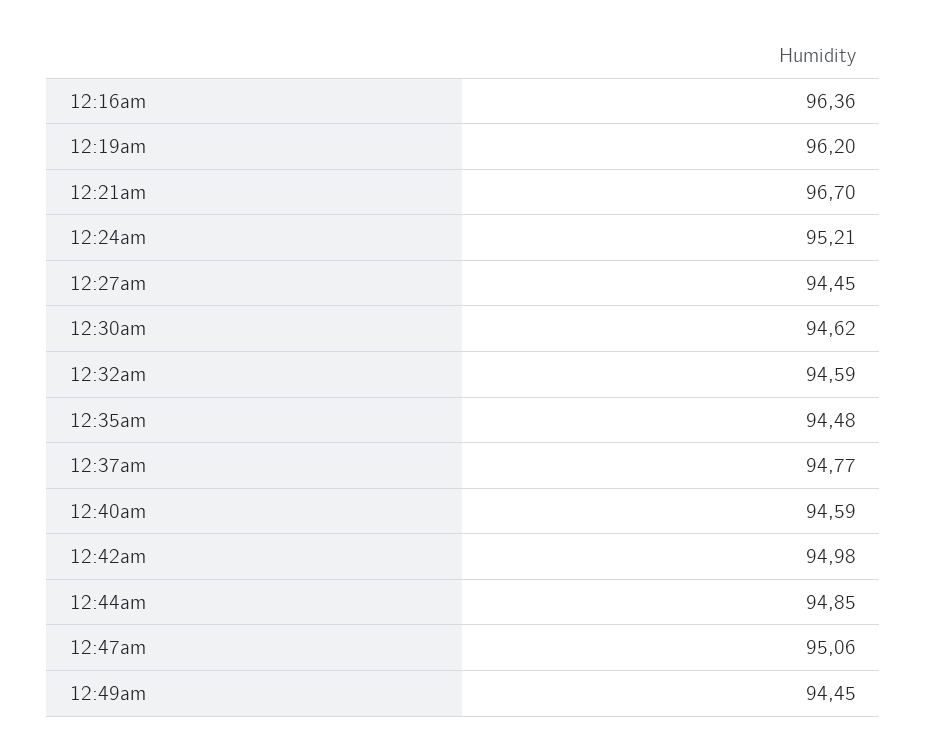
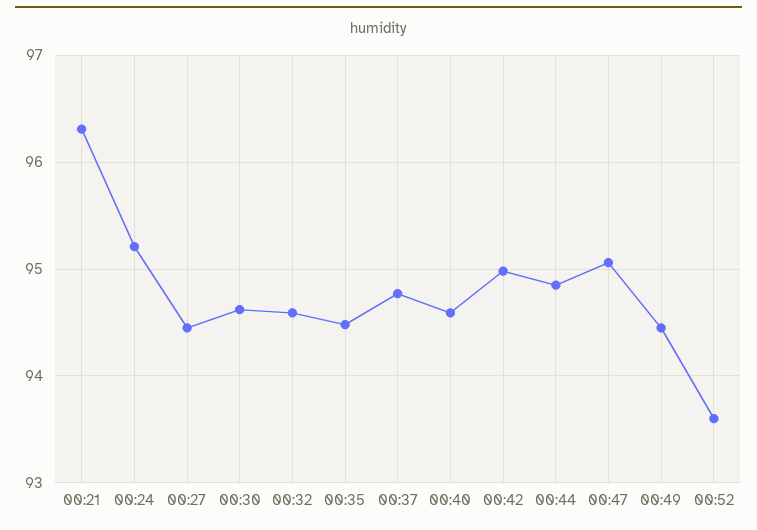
12:16am: 96.36 -> none
12:19am: 96.2 -> none
12:21am: 96.7 -> 96.3
00:52: none -> 93.6

